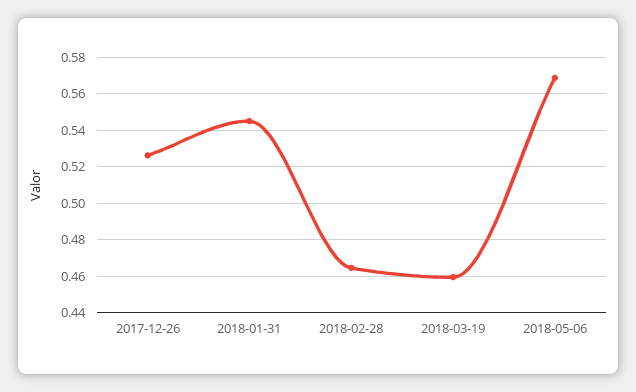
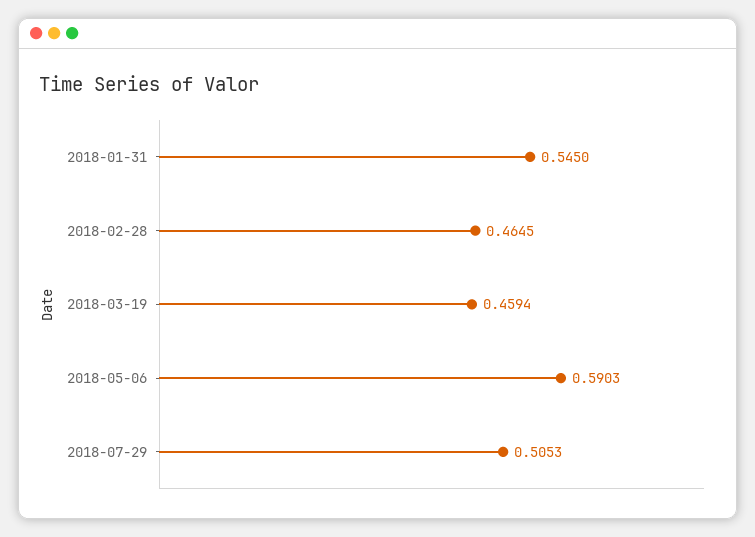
2017-12-26: 0.525 -> none
2018-05-06: 0.57 -> 0.5903
2018-07-29: none -> 0.5053

